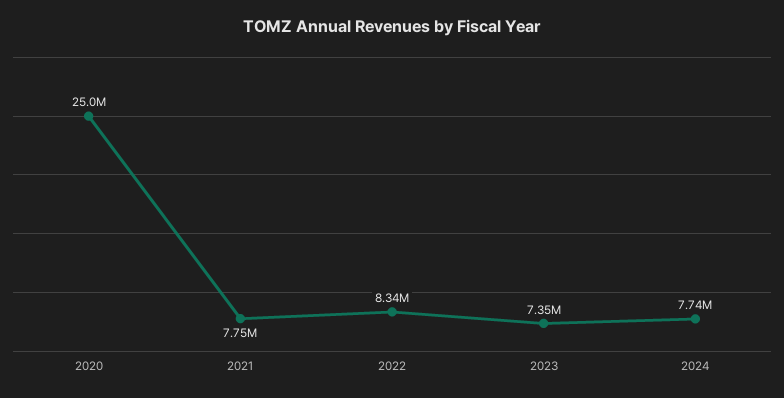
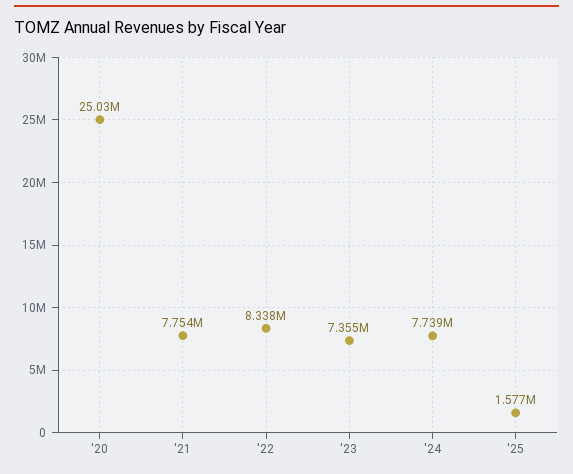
'25: none -> 1577000

